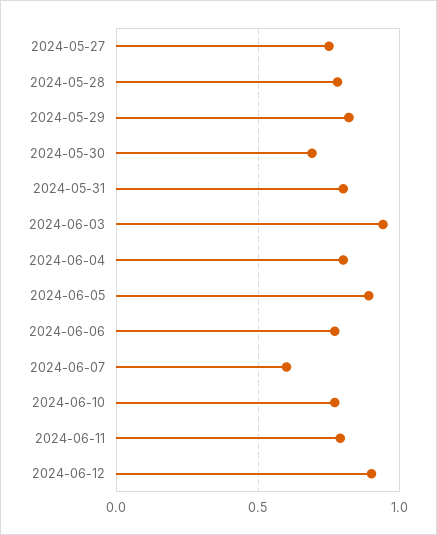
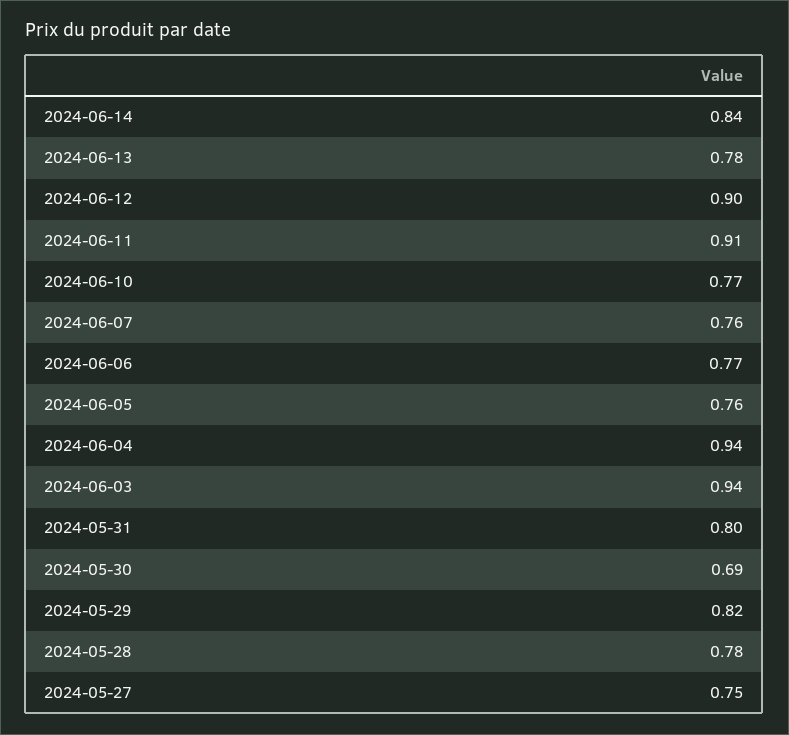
2024-06-04: 0.8 -> 0.94
2024-06-05: 0.9 -> 0.76
2024-06-07: 0.6 -> 0.76
2024-06-11: 0.8 -> 0.91
2024-06-14: none -> 0.84
2024-06-13: none -> 0.78

